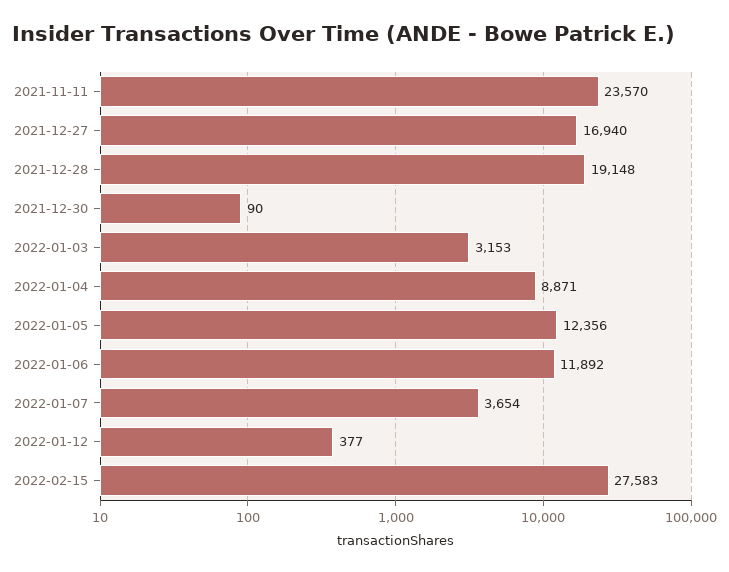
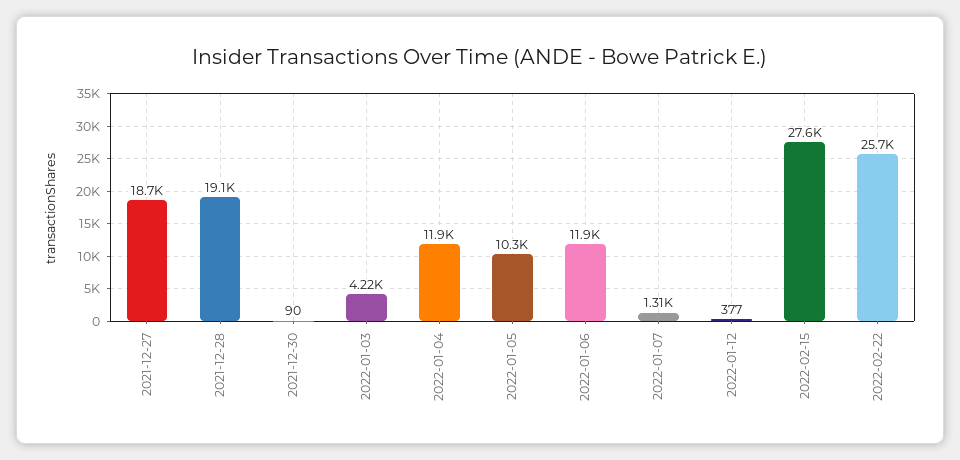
2021-11-11: 23570 -> none
2021-12-27: 16940 -> 18700
2022-01-03: 3153 -> 4220
2022-01-04: 8871 -> 11900
2022-01-05: 12356 -> 10300
2022-01-07: 3654 -> 1310
2022-02-22: none -> 25700

